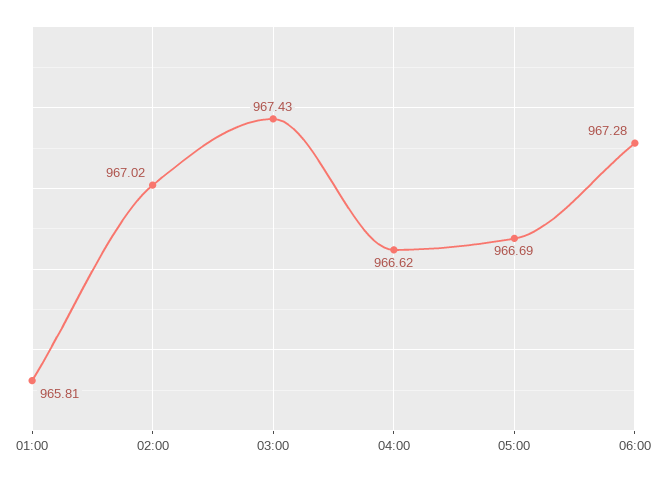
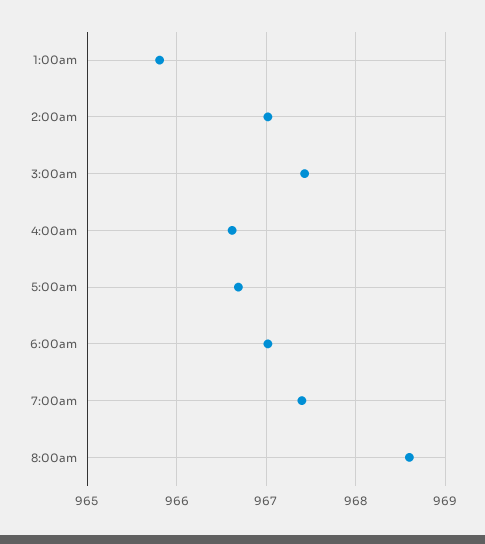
06:00: 967.28 -> 967
7:00am: none -> 967.4
8:00am: none -> 968.6

